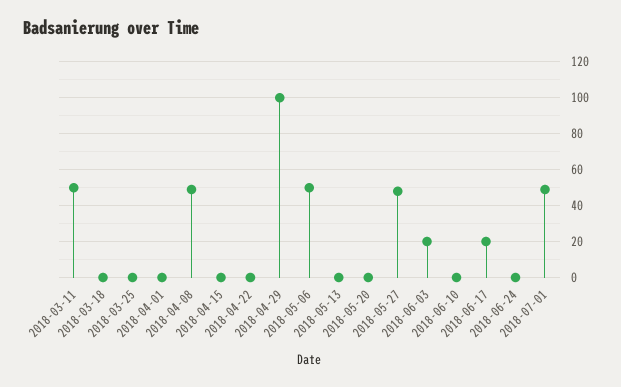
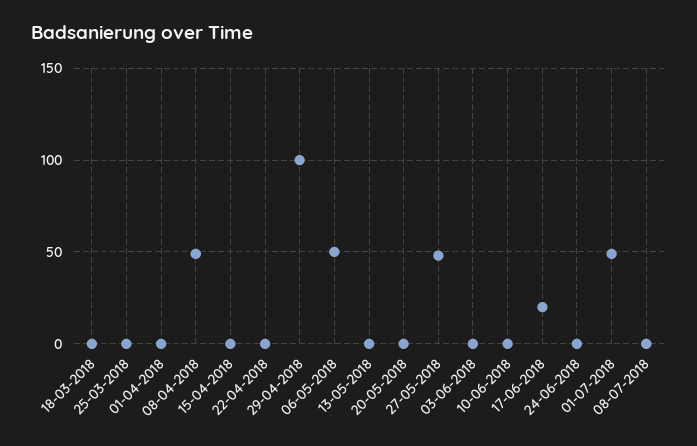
2018-03-11: 50 -> none
2018-06-03: 20 -> 0
08-07-2018: none -> 0

